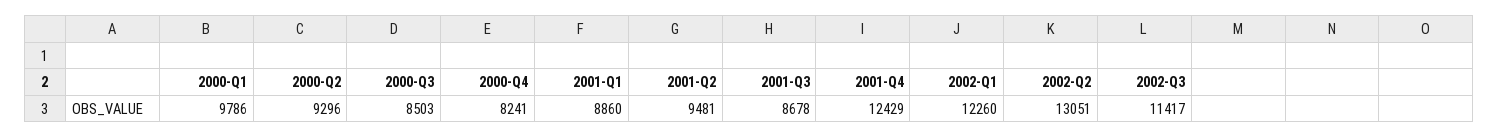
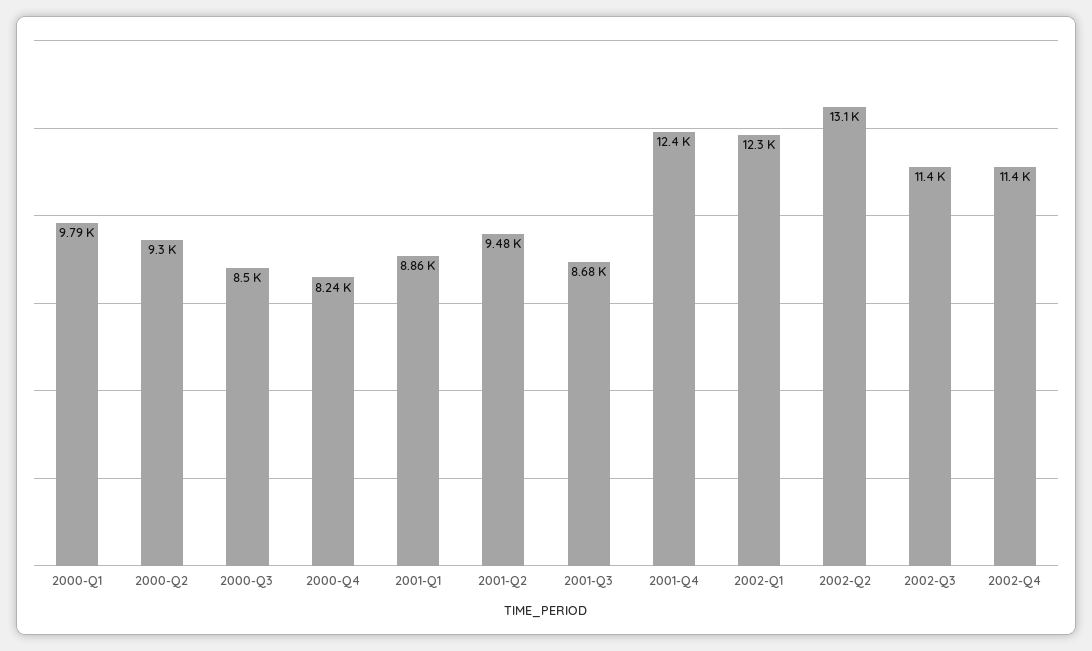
2002-Q4: none -> 11400

